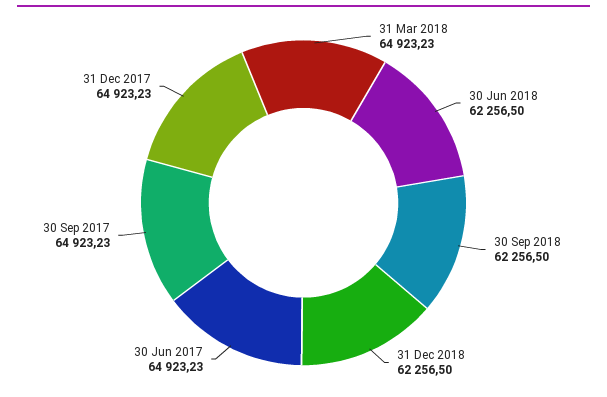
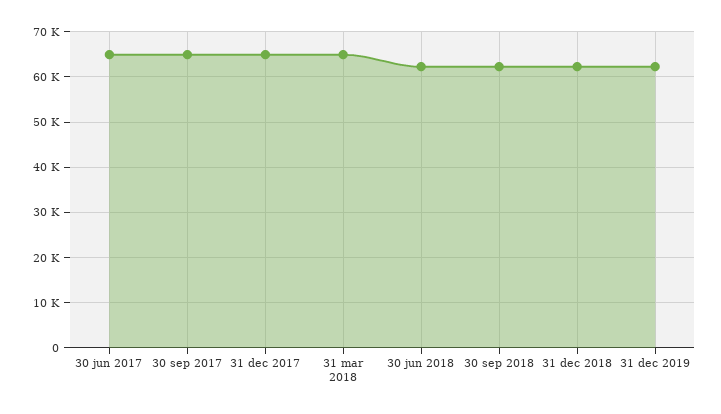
31 dec 2019: none -> 62000

